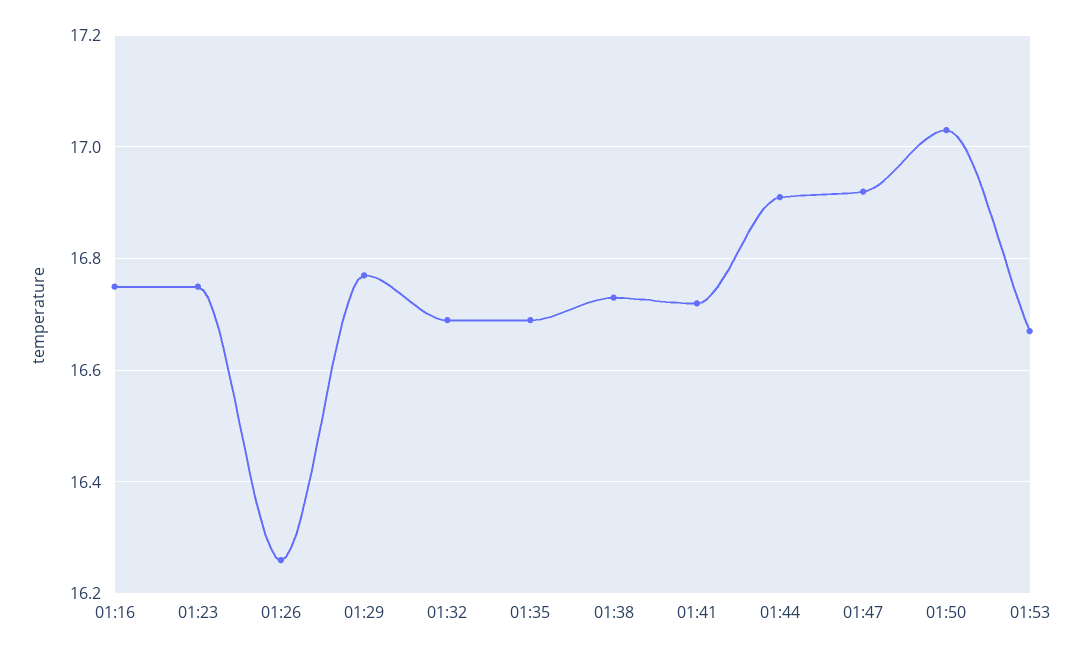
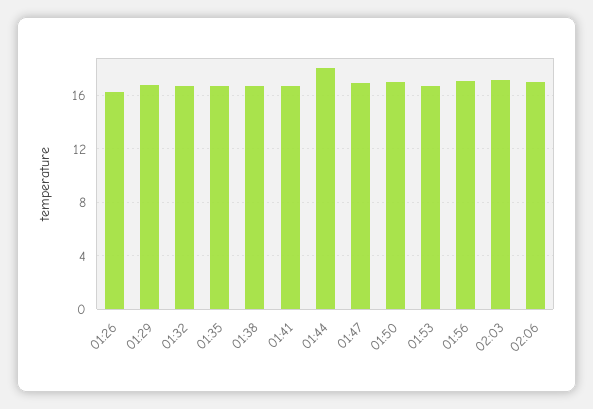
01:16: 16.75 -> none
01:23: 16.75 -> none
01:44: 16.9 -> 18
01:56: none -> 17
02:03: none -> 17
02:06: none -> 17

